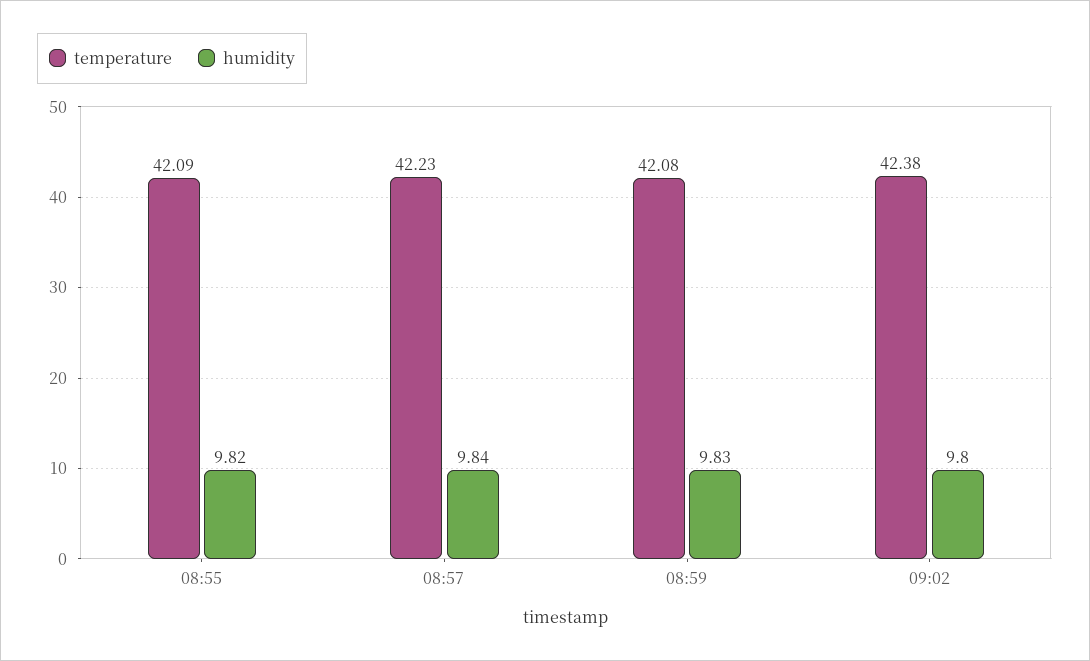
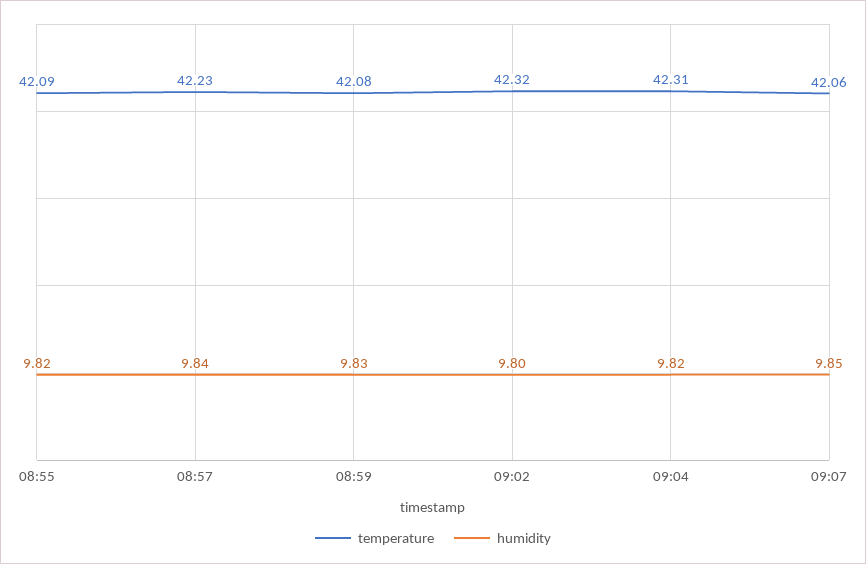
temperature, 09:02: 42.38 -> 42.32
temperature, 09:04: none -> 42.31
humidity, 09:04: none -> 9.82
temperature, 09:07: none -> 42.06
humidity, 09:07: none -> 9.85

